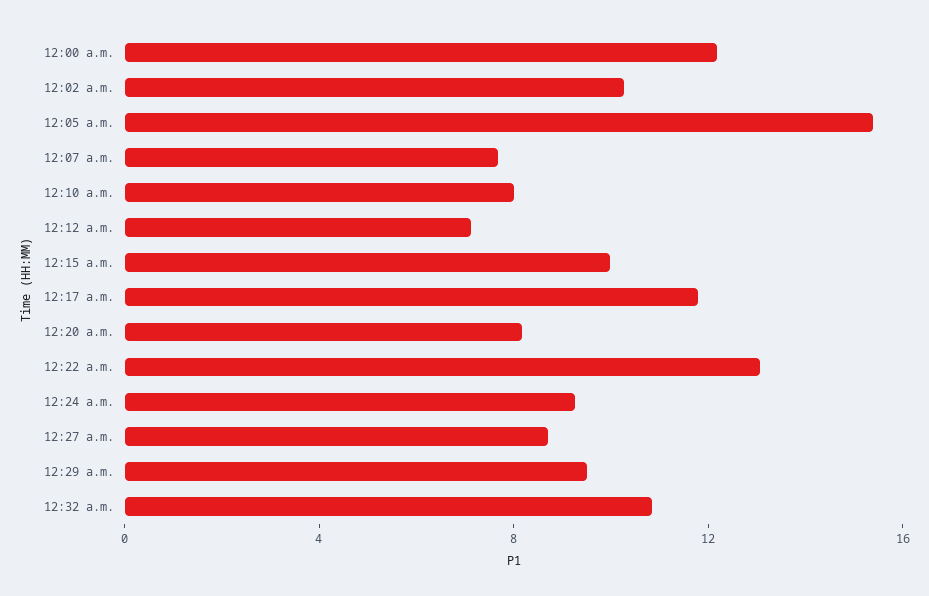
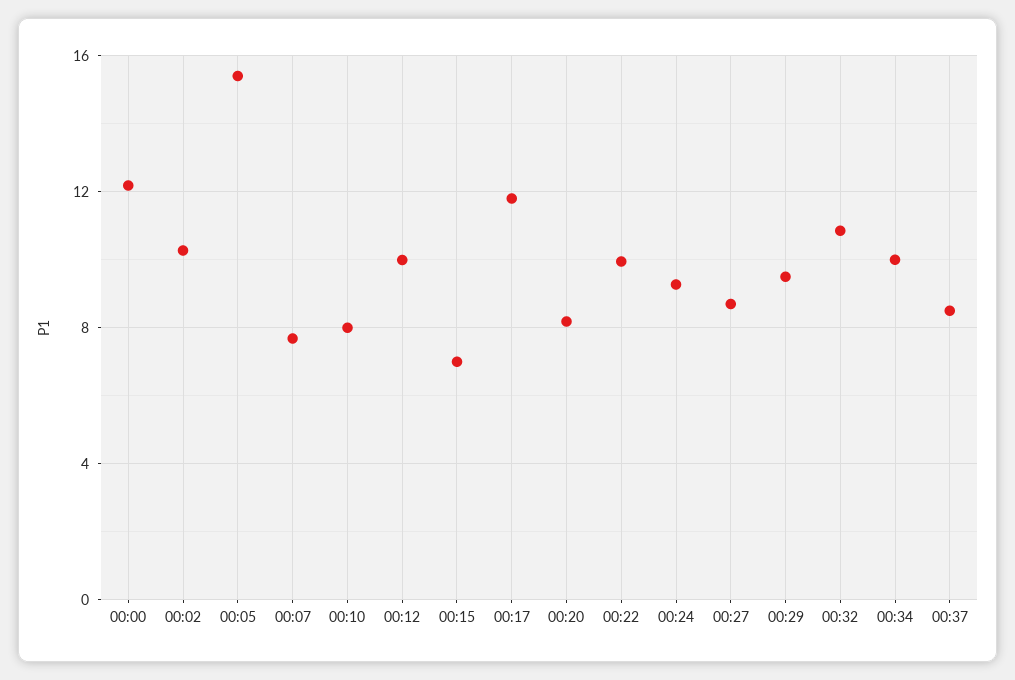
12:12 a.m.: 7 -> 10
12:15 a.m.: 10 -> 7
12:22 a.m.: 13 -> 10
00:34: none -> 10
00:37: none -> 8.5

